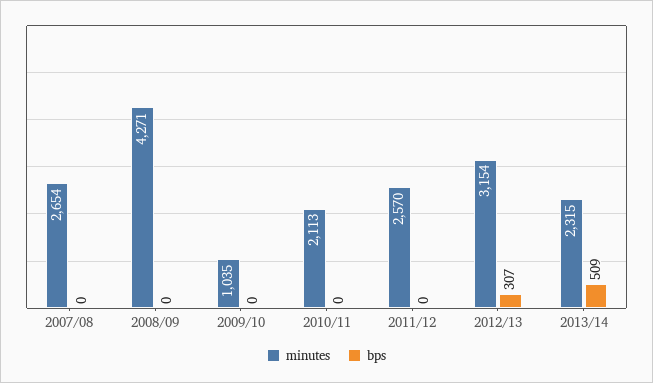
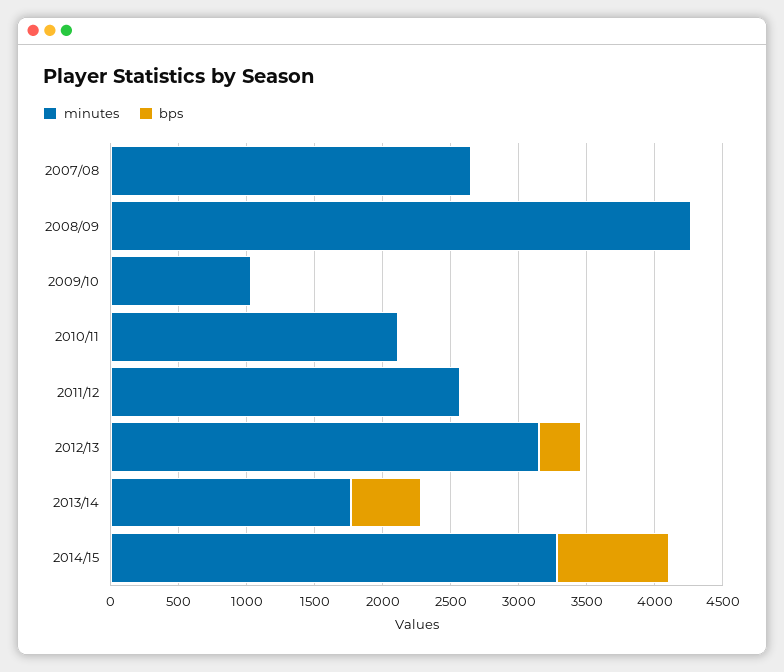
minutes, 2013/14: 2315 -> 1800
minutes, 2014/15: none -> 3300
bps, 2014/15: none -> 800

